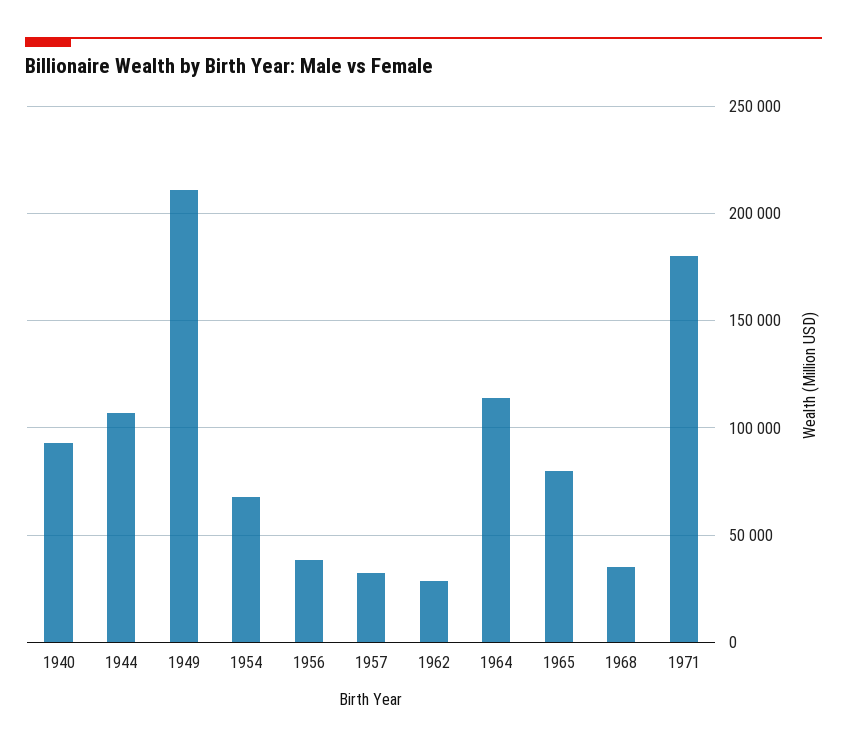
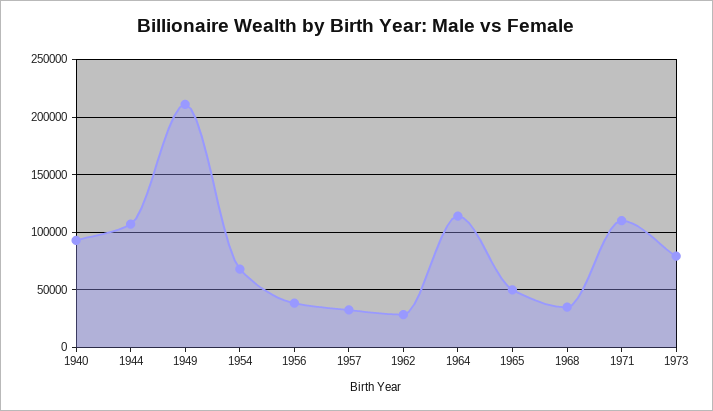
1965: 80000 -> 50000
1971: 180000 -> 110000
1973: none -> 80000

